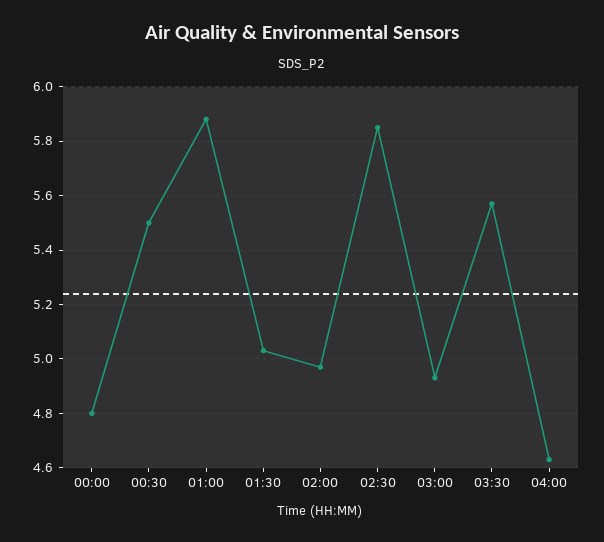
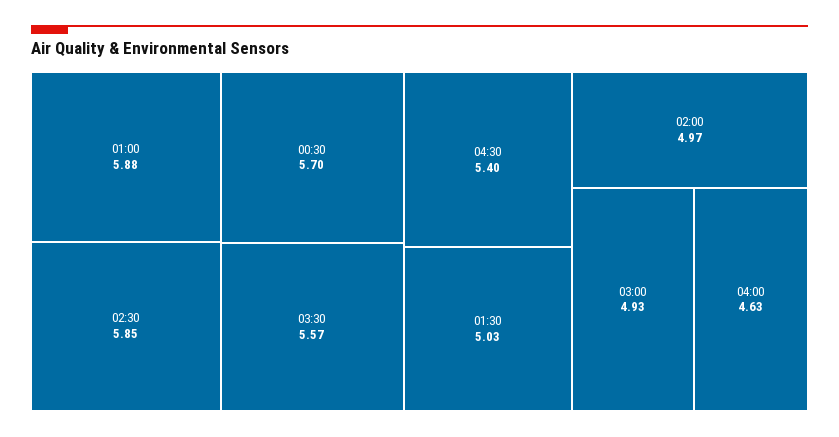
00:00: 4.8 -> none
00:30: 5.5 -> 5.7
04:30: none -> 5.4

